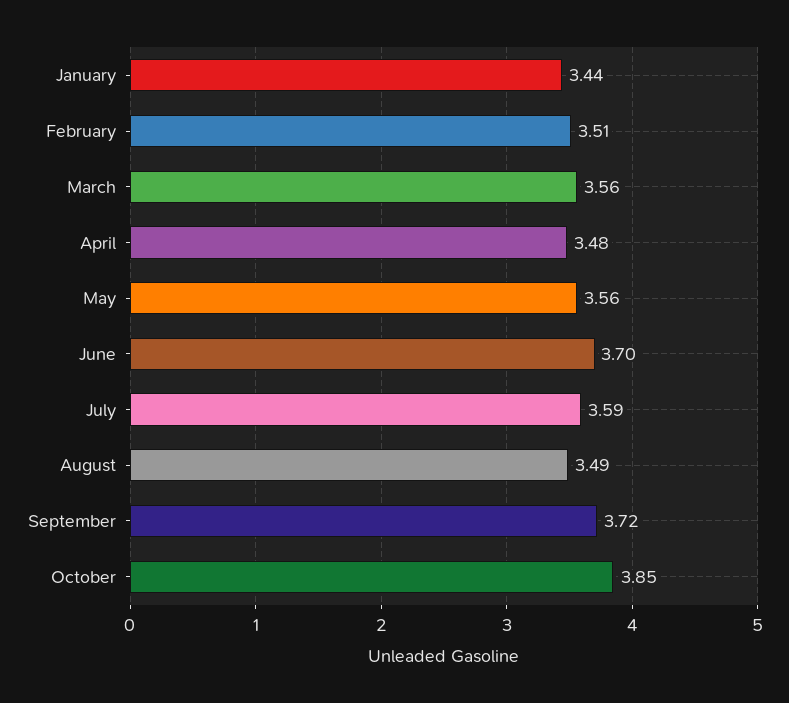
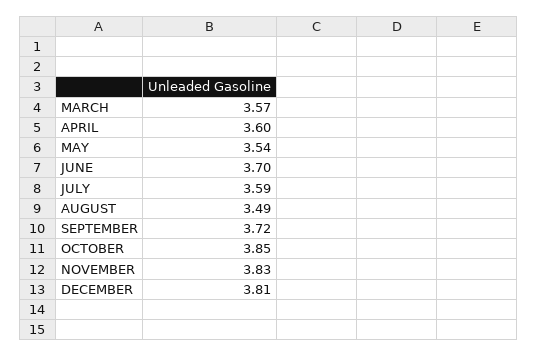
January: 3.44 -> none
February: 3.51 -> none
March: 3.56 -> 3.57
April: 3.48 -> 3.6
May: 3.56 -> 3.54
NOVEMBER: none -> 3.83
DECEMBER: none -> 3.81

